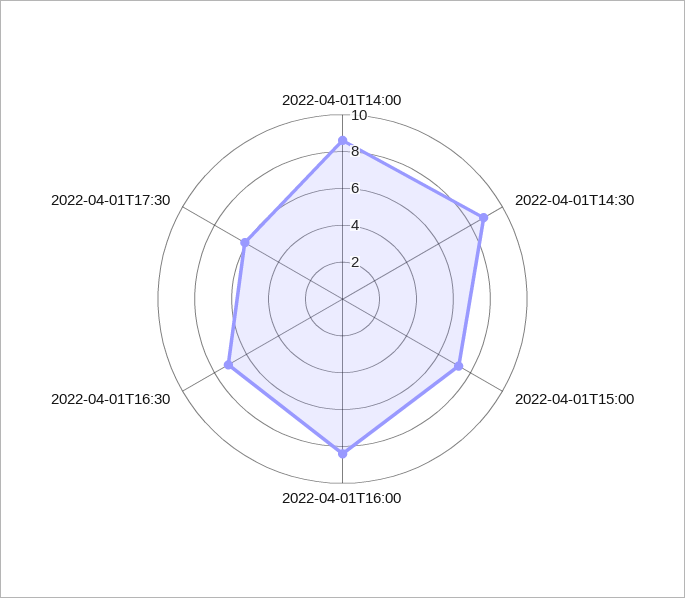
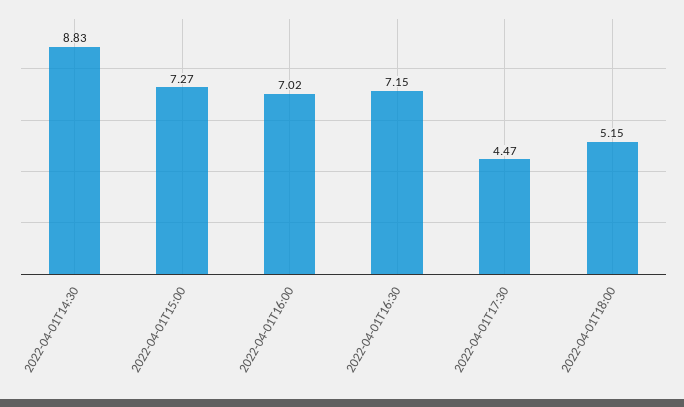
2022-04-01T14:00: 8.5 -> none
2022-04-01T16:00: 8.5 -> 7.02
2022-04-01T17:30: 6 -> 4.47
2022-04-01T18:00: none -> 5.15

